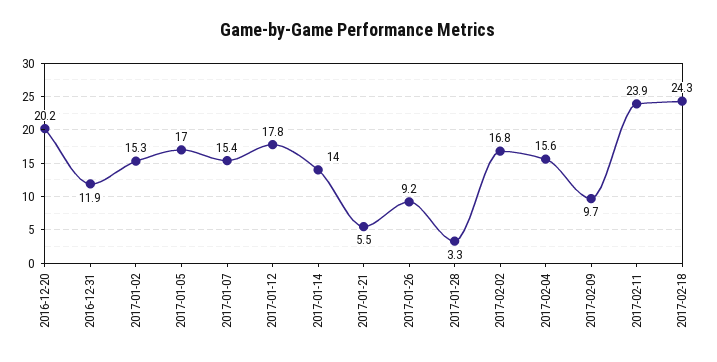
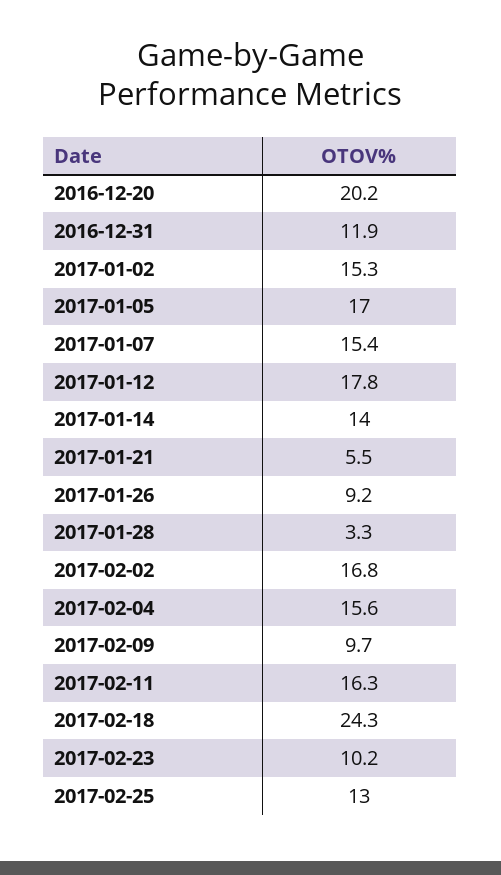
2017-02-11: 23.9 -> 16.3
2017-02-23: none -> 10.2
2017-02-25: none -> 13

